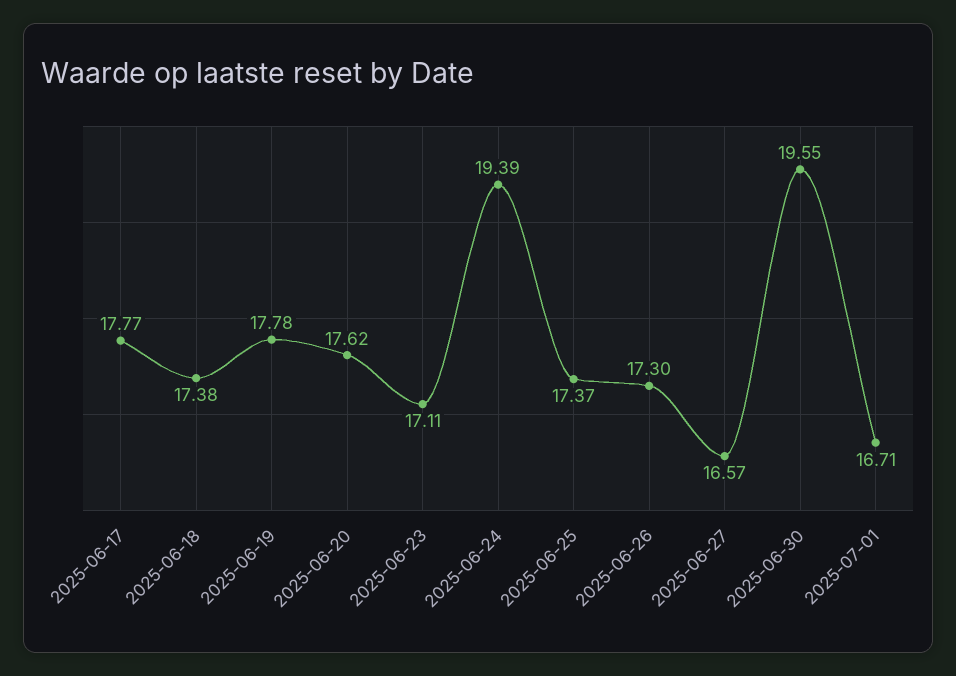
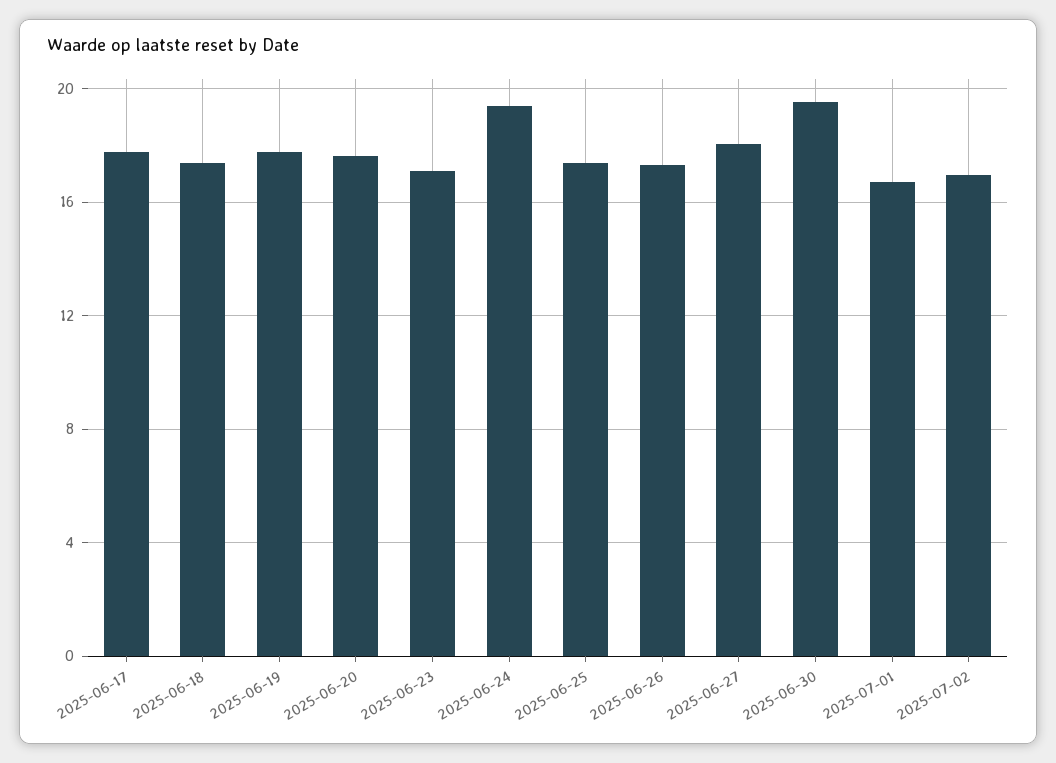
2025-06-27: 16.57 -> 18
2025-07-02: none -> 17

